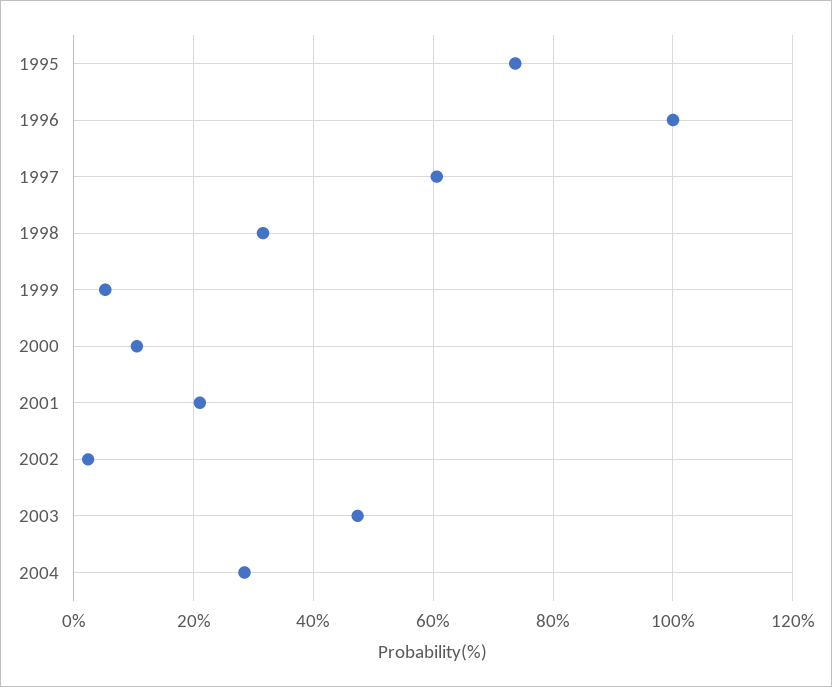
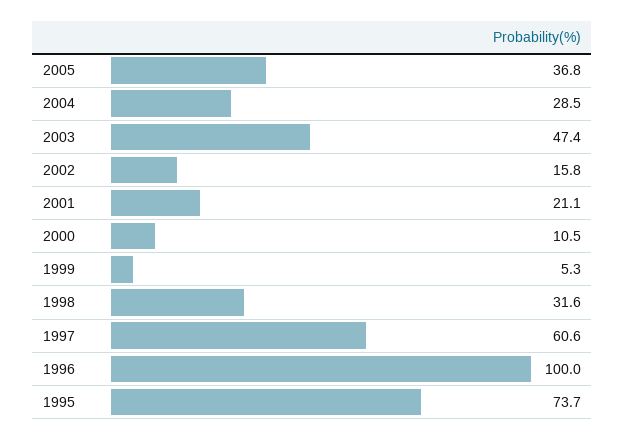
2002: 2 -> 15.8
2005: none -> 36.8

